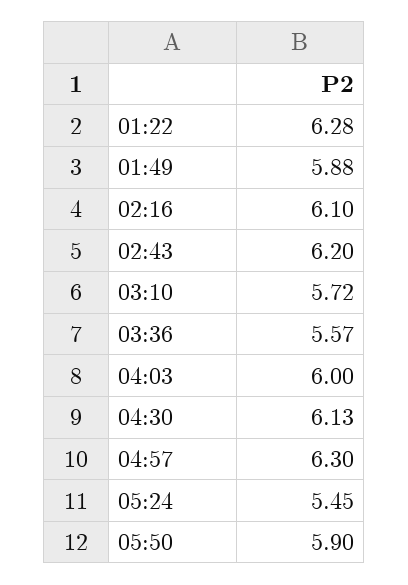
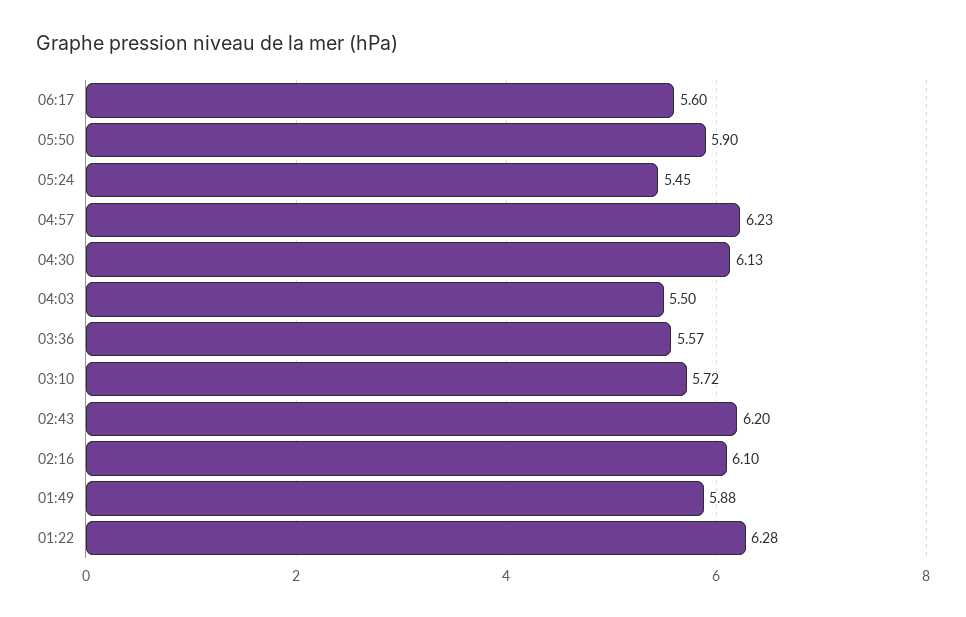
04:03: 6 -> 5.5
04:57: 6.3 -> 6.23
06:17: none -> 5.6

